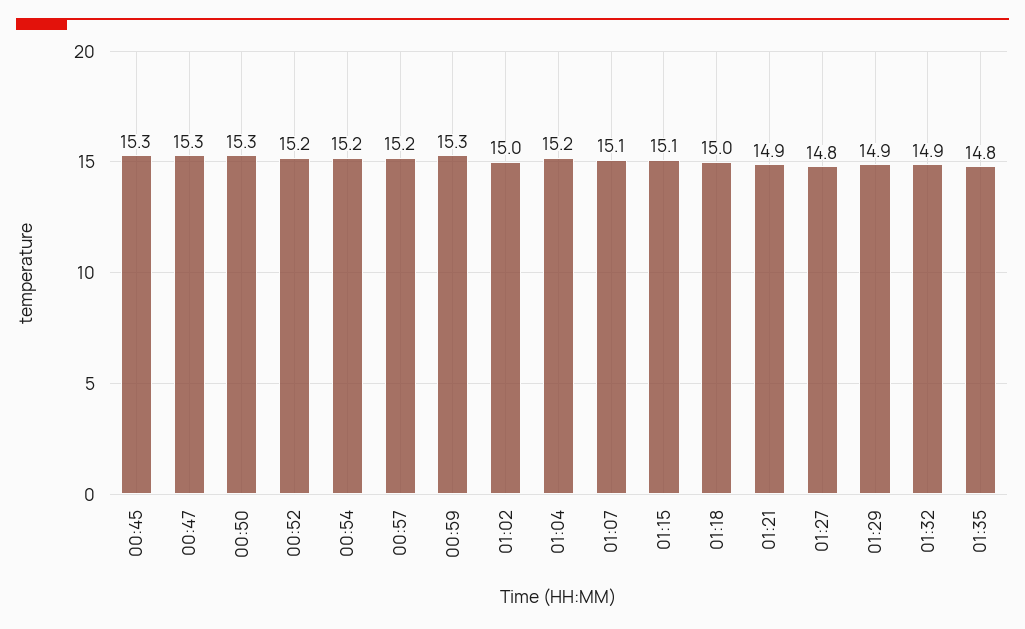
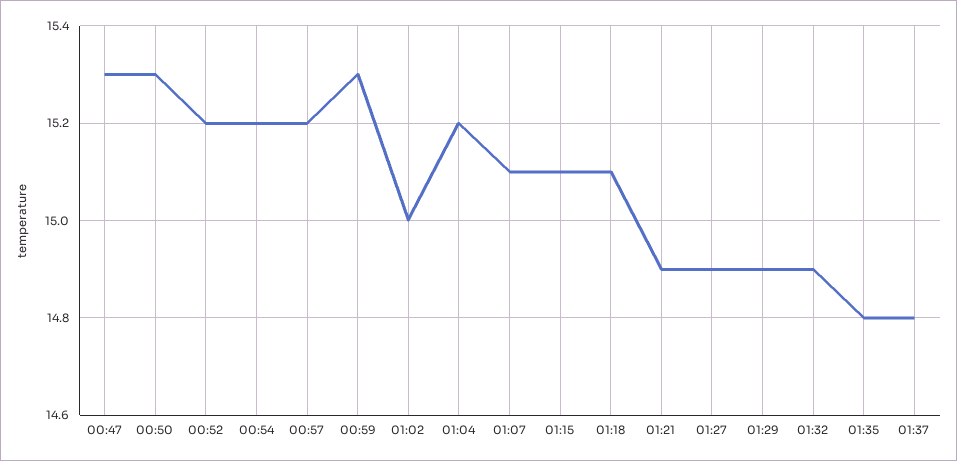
00:45: 15.3 -> none
01:18: 15 -> 15.1
01:27: 14.8 -> 14.9
01:37: none -> 14.8

